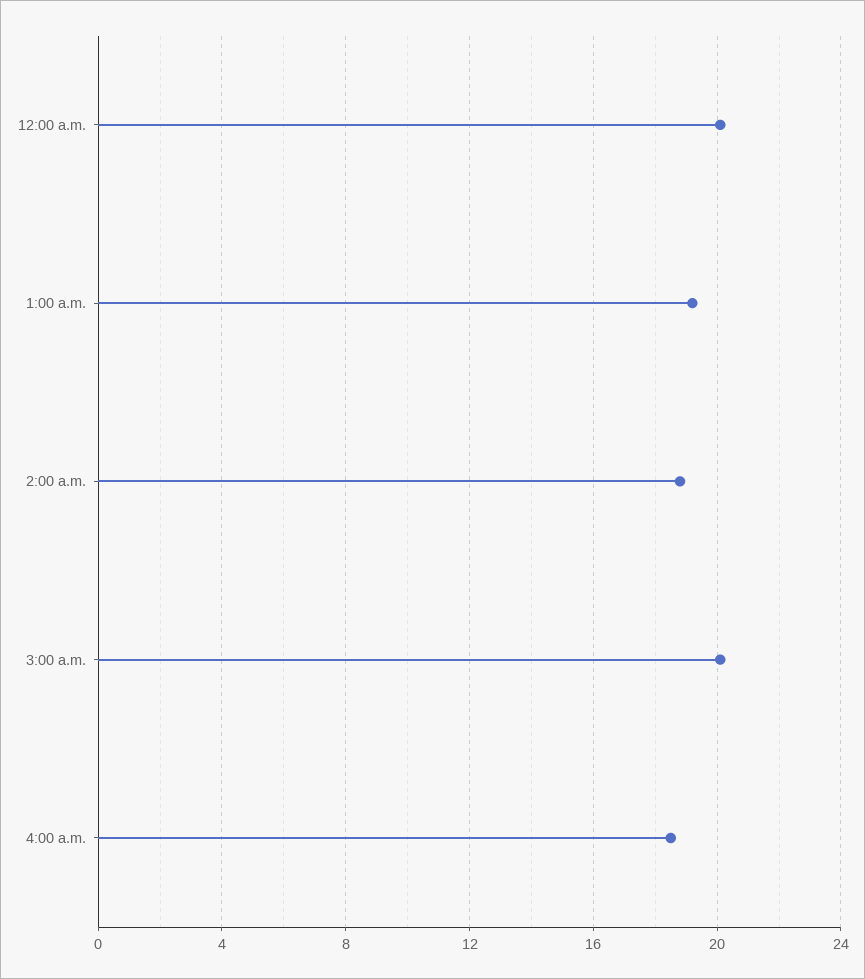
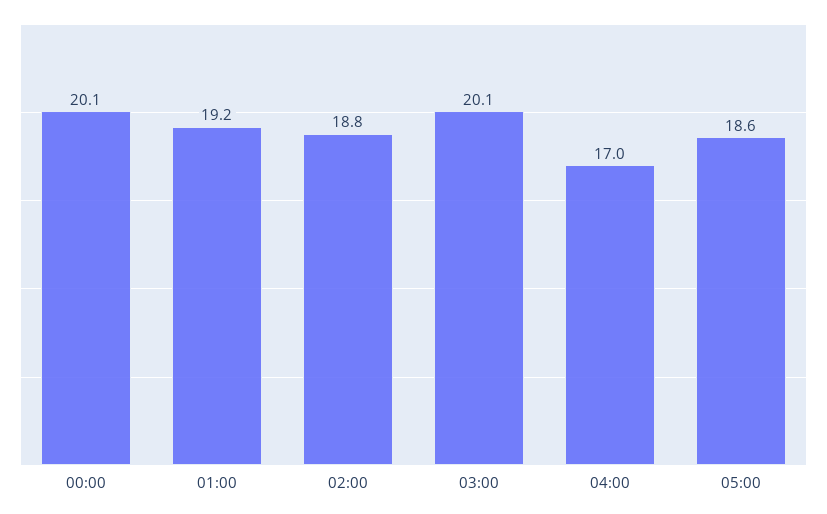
4:00 a.m.: 18.5 -> 17
05:00: none -> 18.6

